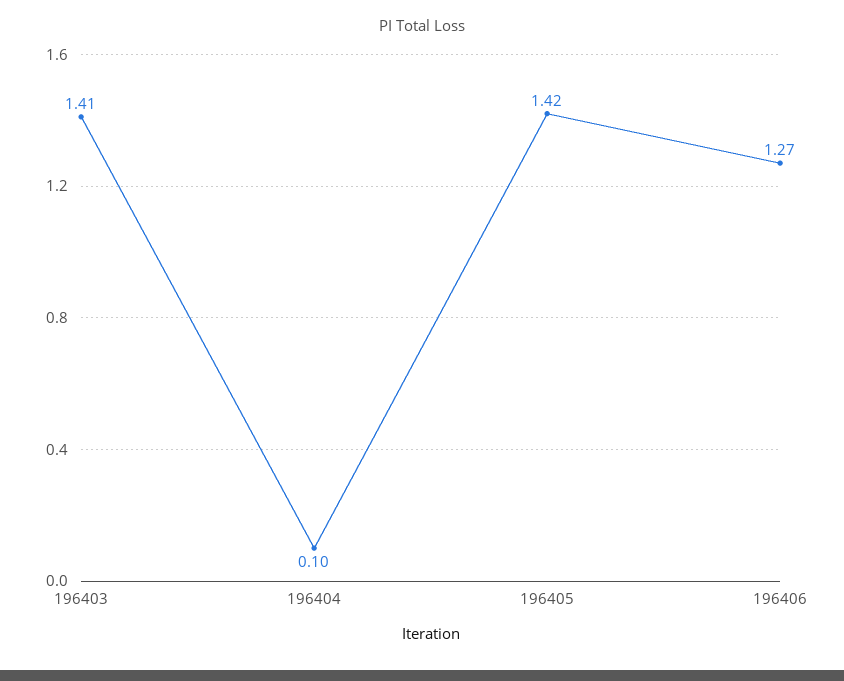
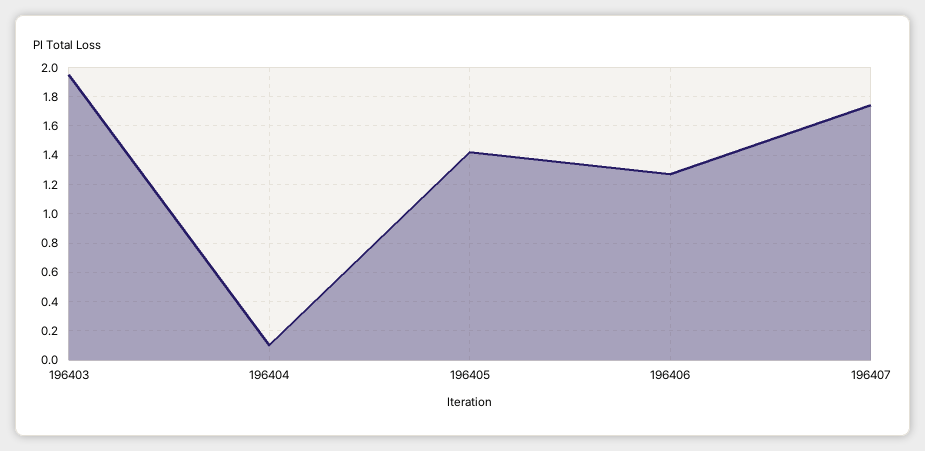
196403: 1.41 -> 1.95
196407: none -> 1.75

